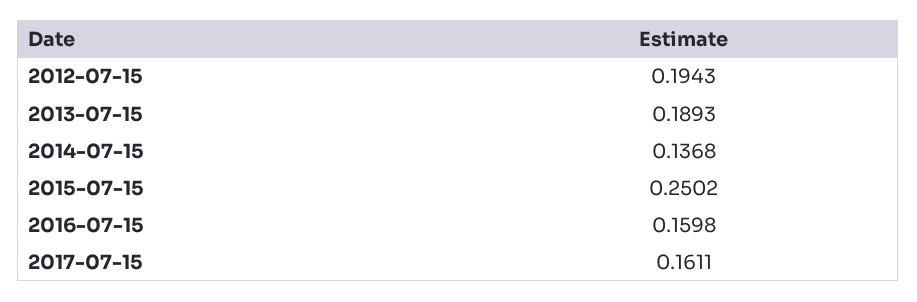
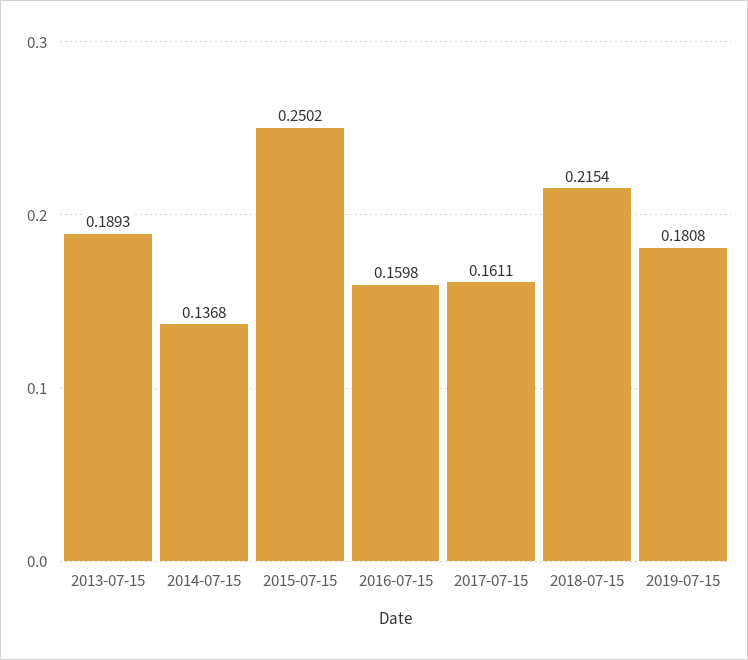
2012-07-15: 0.1943 -> none
2018-07-15: none -> 0.2154
2019-07-15: none -> 0.1808

